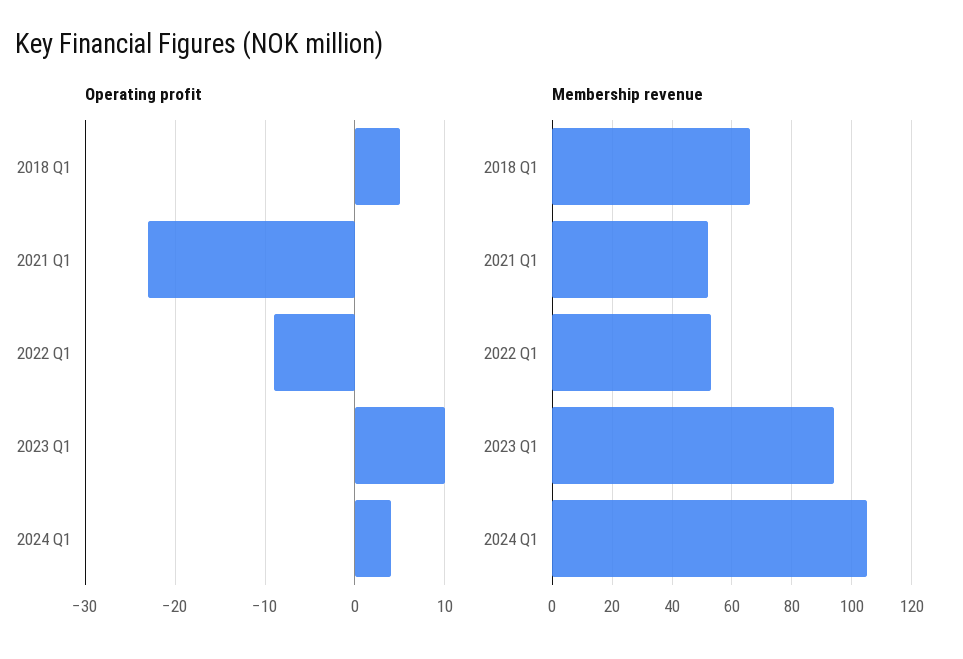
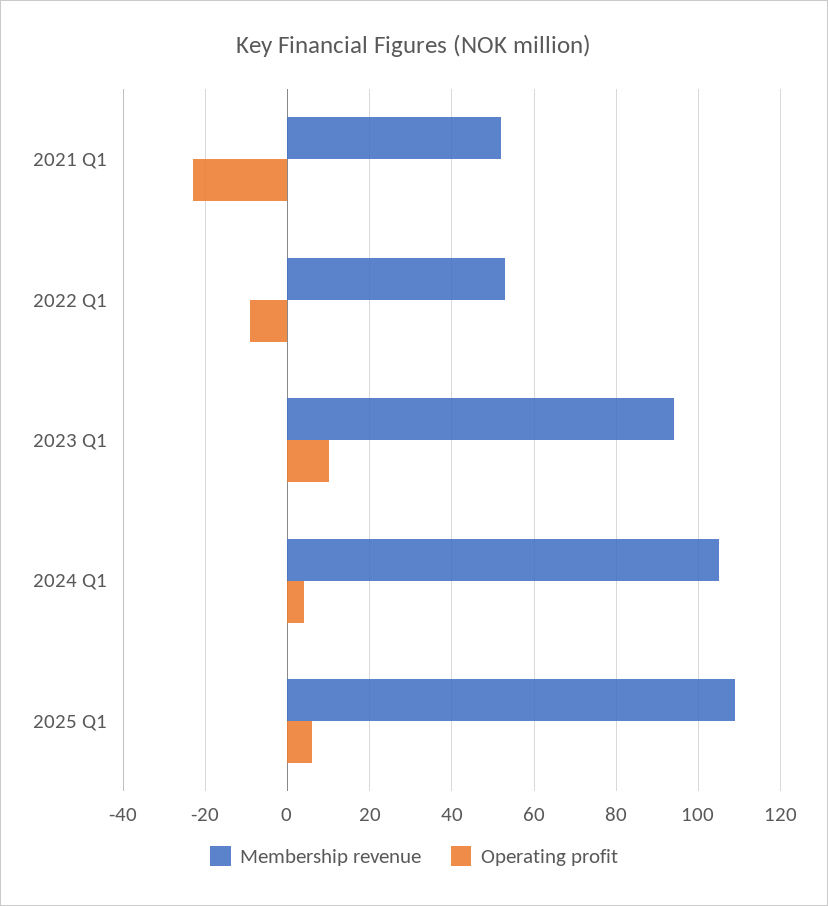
Operating profit, 2018 Q1: 5 -> none
Membership revenue, 2018 Q1: 65 -> none
Membership revenue, 2025 Q1: none -> 110
Operating profit, 2025 Q1: none -> 5

